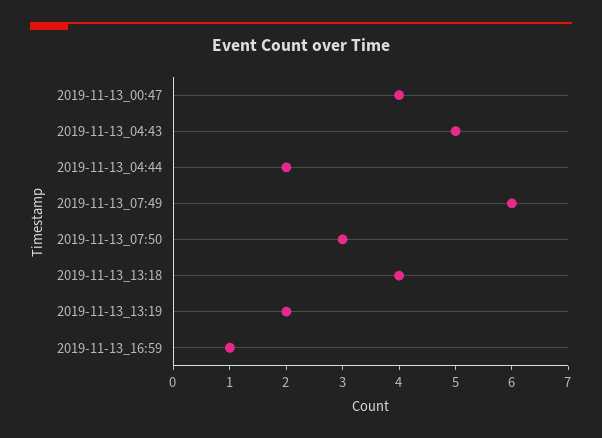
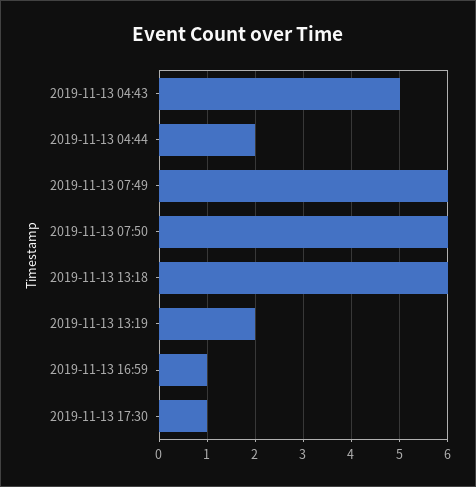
2019-11-13_00:47: 4 -> none
2019-11-13_07:50: 3 -> 6
2019-11-13_13:18: 4 -> 6
2019-11-13 17:30: none -> 1

